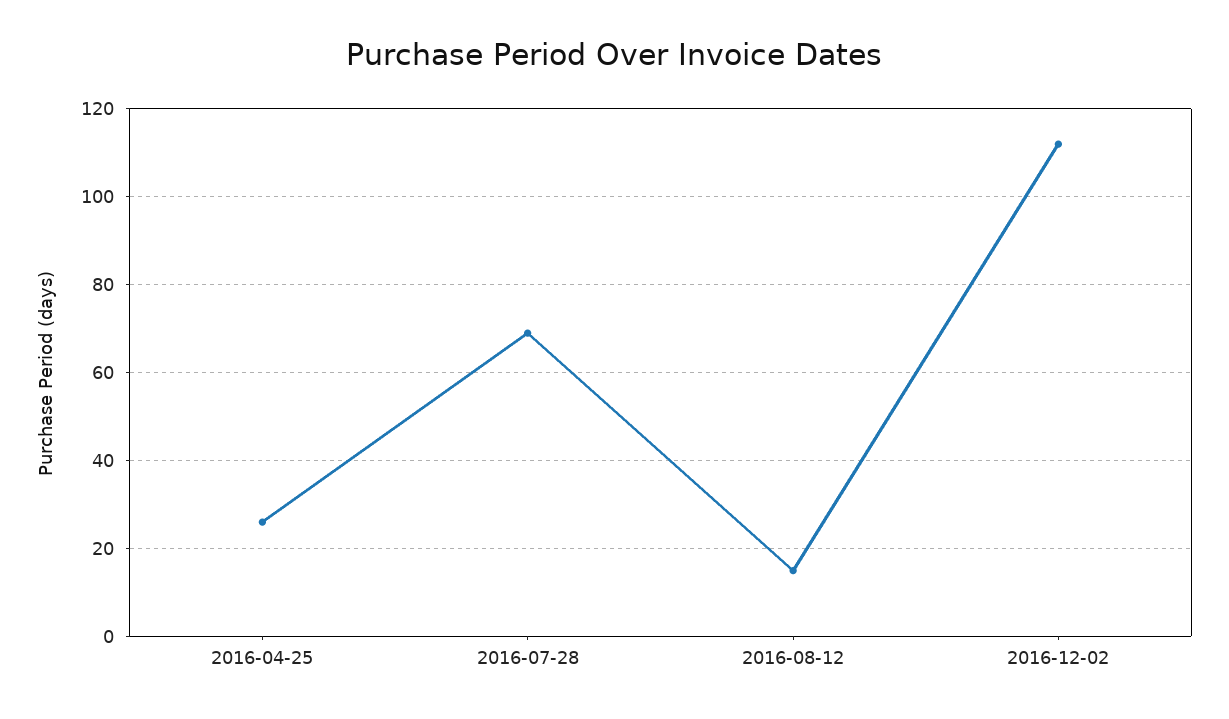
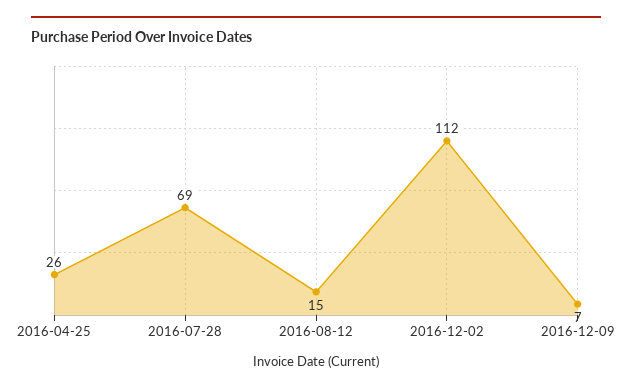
2016-12-09: none -> 7

